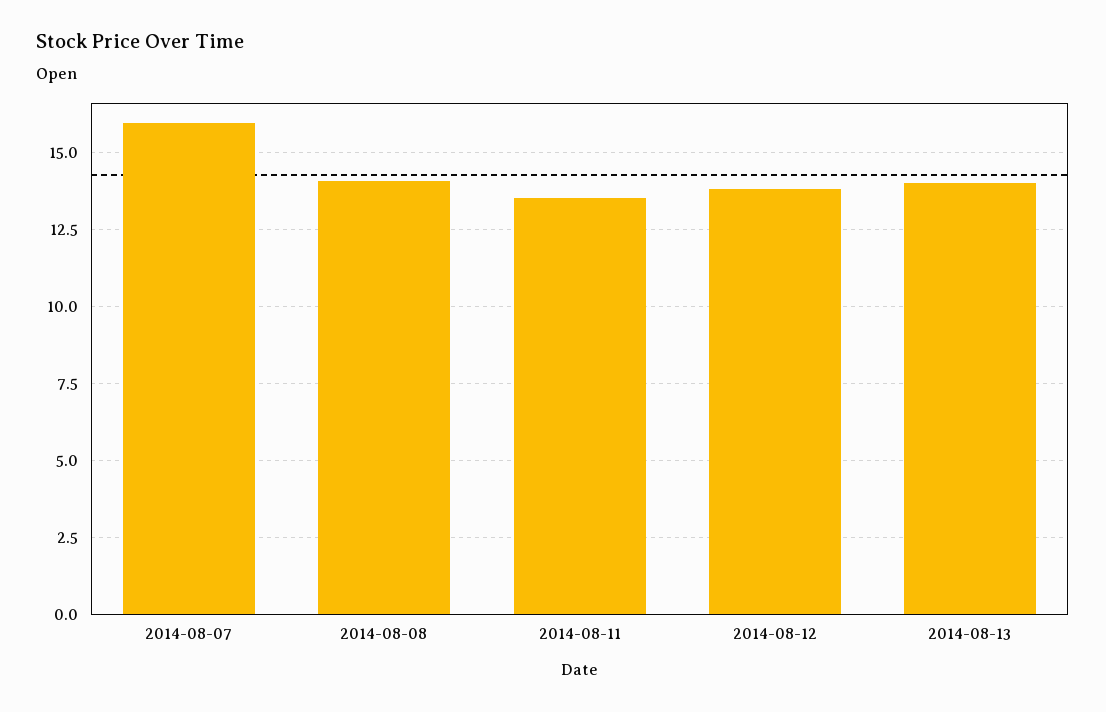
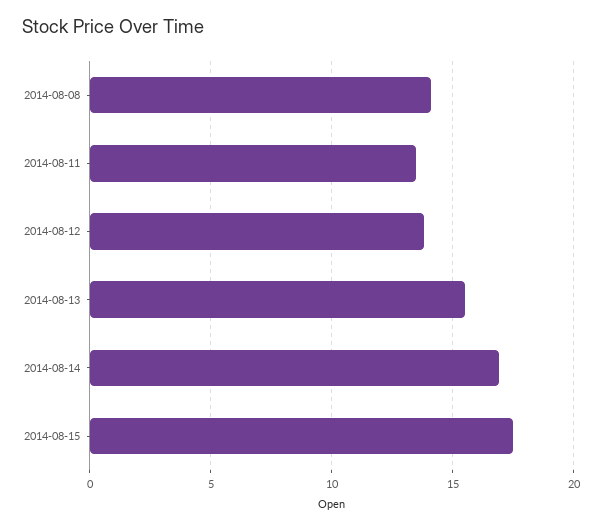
2014-08-07: 16 -> none
2014-08-13: 14 -> 15.5
2014-08-14: none -> 17
2014-08-15: none -> 17.5

